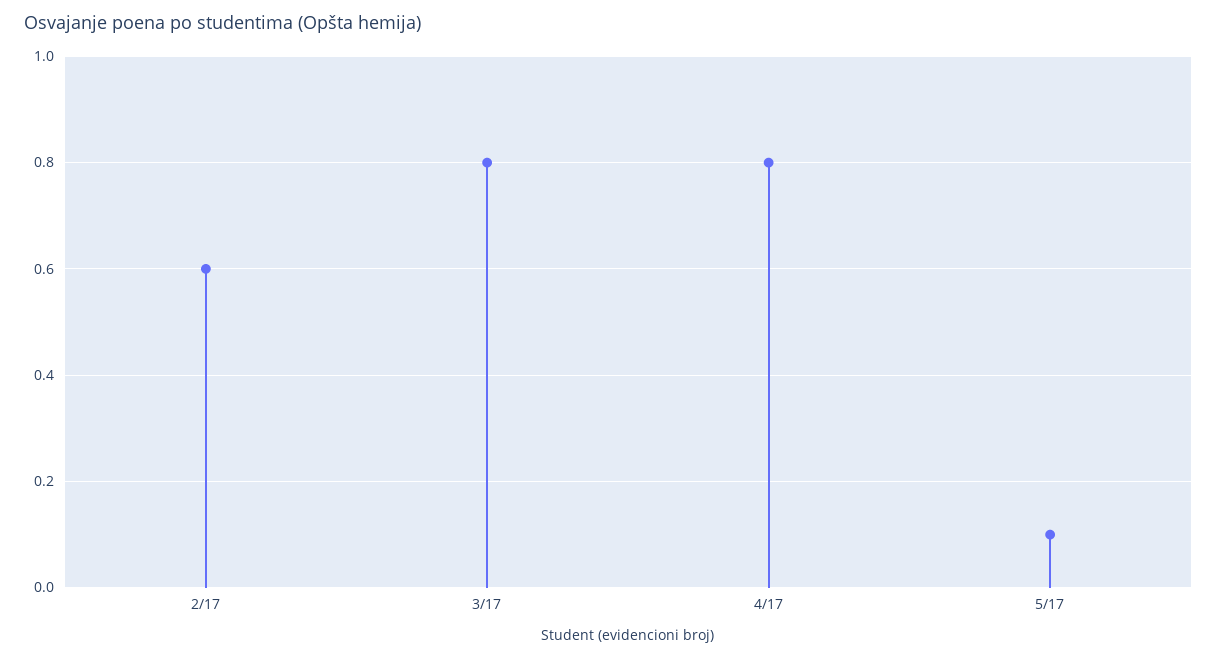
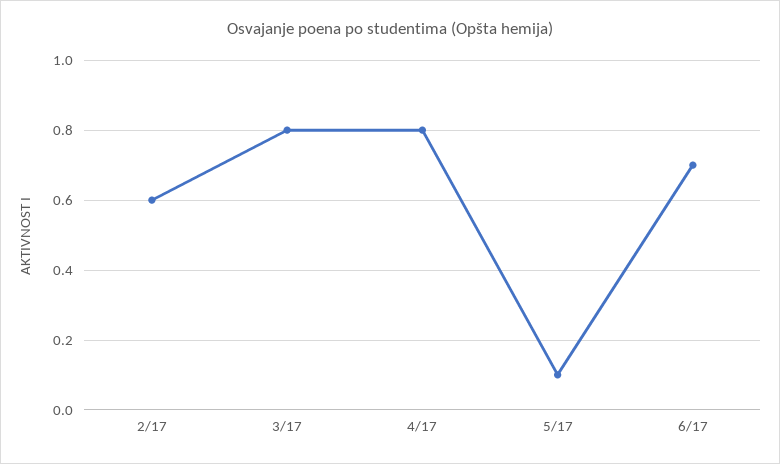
6/17: none -> 0.7

